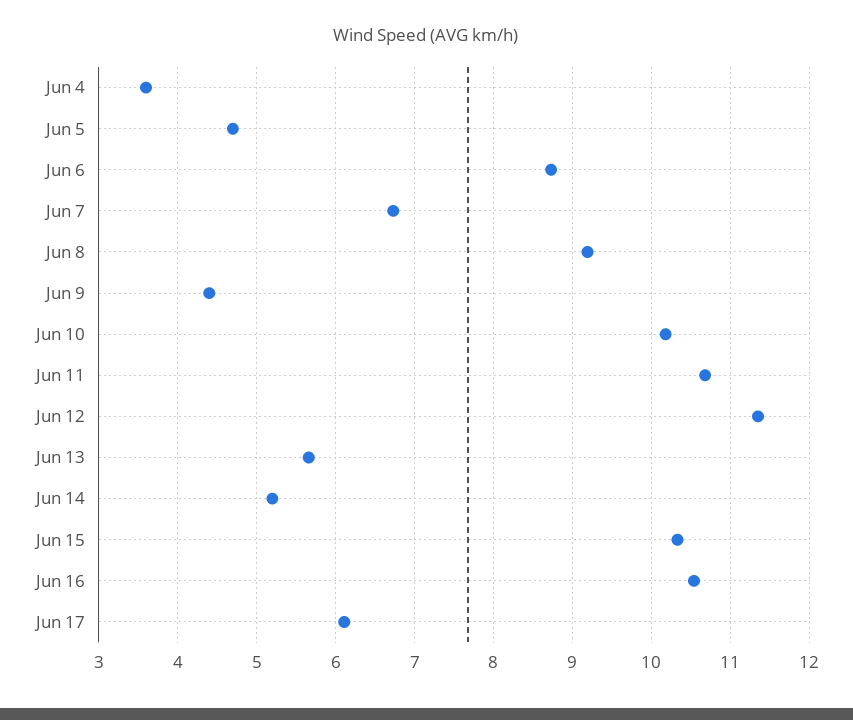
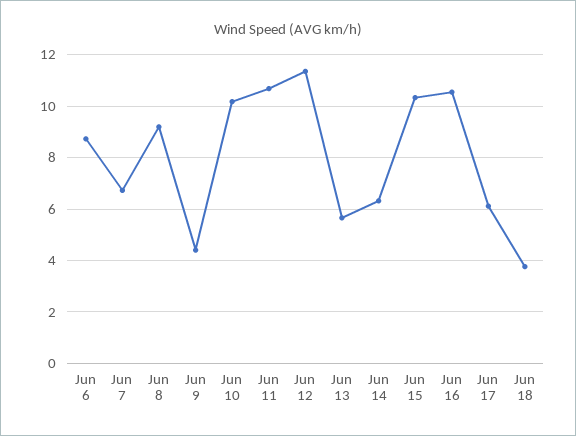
Jun 4: 3.6 -> none
Jun 5: 4.7 -> none
Jun 14: 5.2 -> 6.25
Jun 18: none -> 3.75

